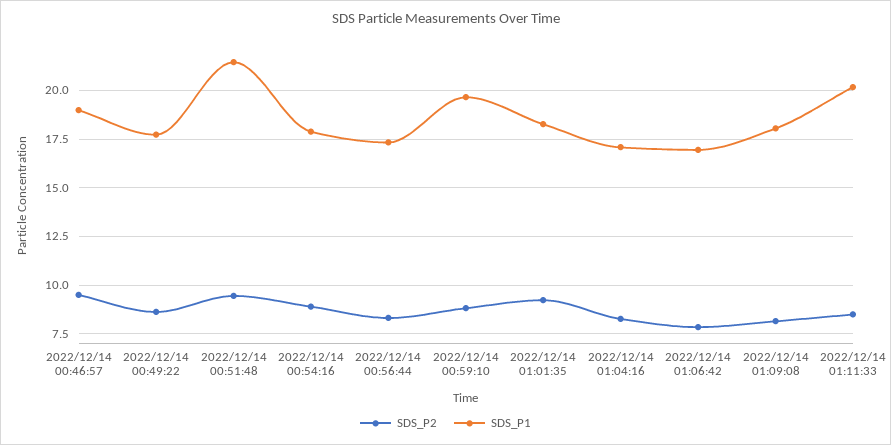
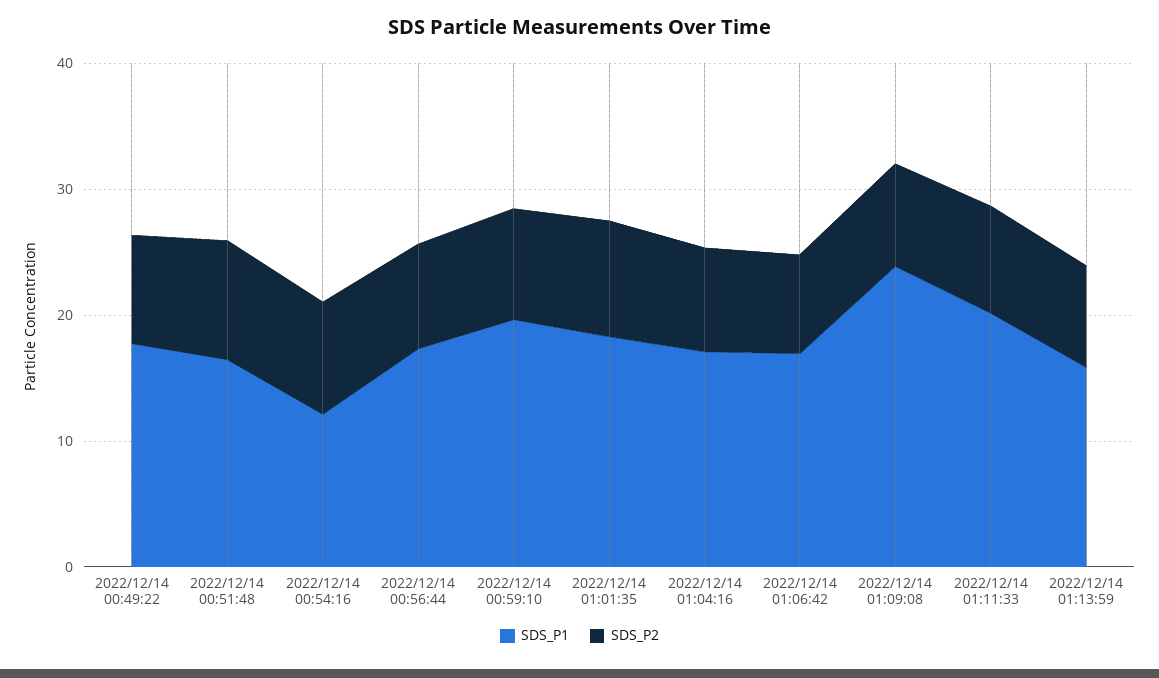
SDS_P2, 2022/12/14 00:46:57: 9.5 -> none
SDS_P1, 2022/12/14 00:46:57: 19 -> none
SDS_P1, 2022/12/14 00:51:48: 21.5 -> 16
SDS_P1, 2022/12/14 00:54:16: 18 -> 12
SDS_P1, 2022/12/14 01:09:08: 18 -> 24
SDS_P1, 2022/12/14 01:13:59: none -> 16
SDS_P2, 2022/12/14 01:13:59: none -> 8

